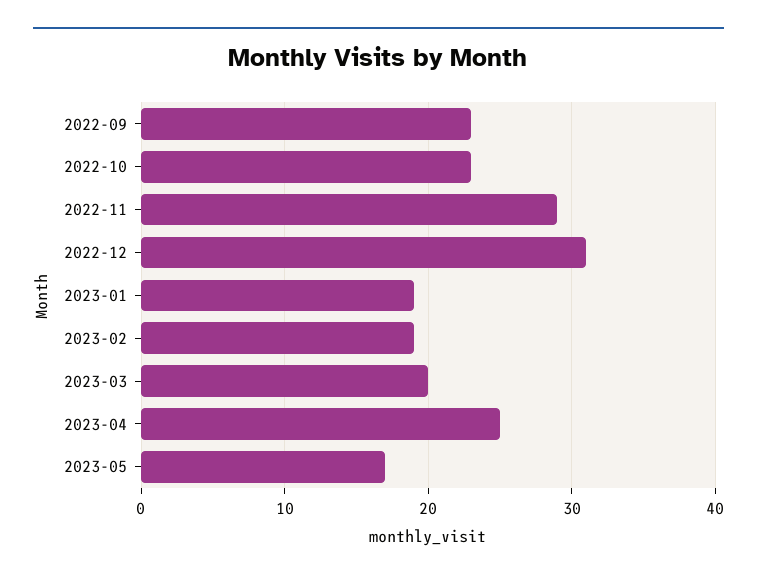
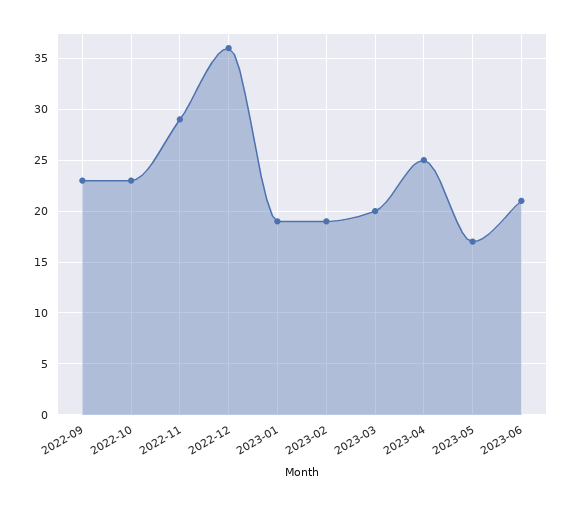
2022-12: 31 -> 36
2023-06: none -> 21

